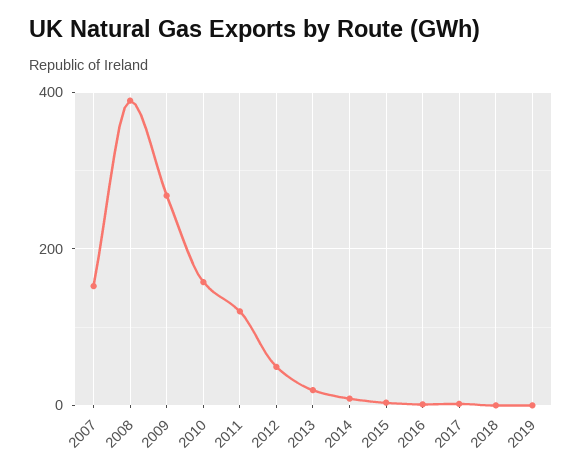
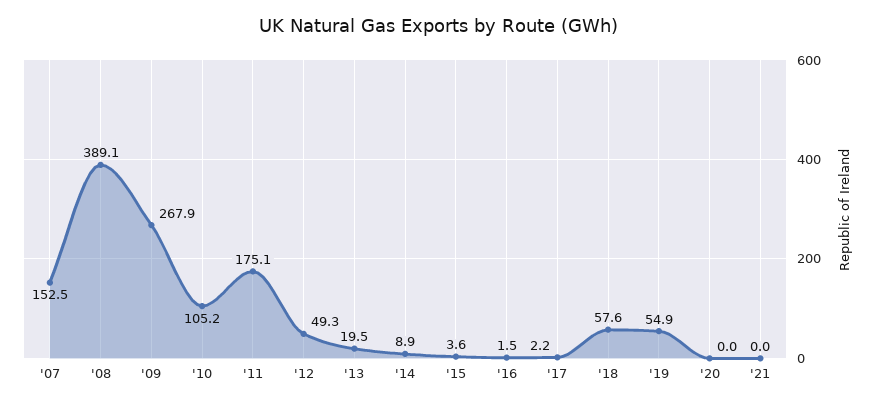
2010: 160 -> 105.2
2011: 120 -> 175.1
2018: 0 -> 57.6
2019: 0 -> 54.9
'20: none -> 0
'21: none -> 0

